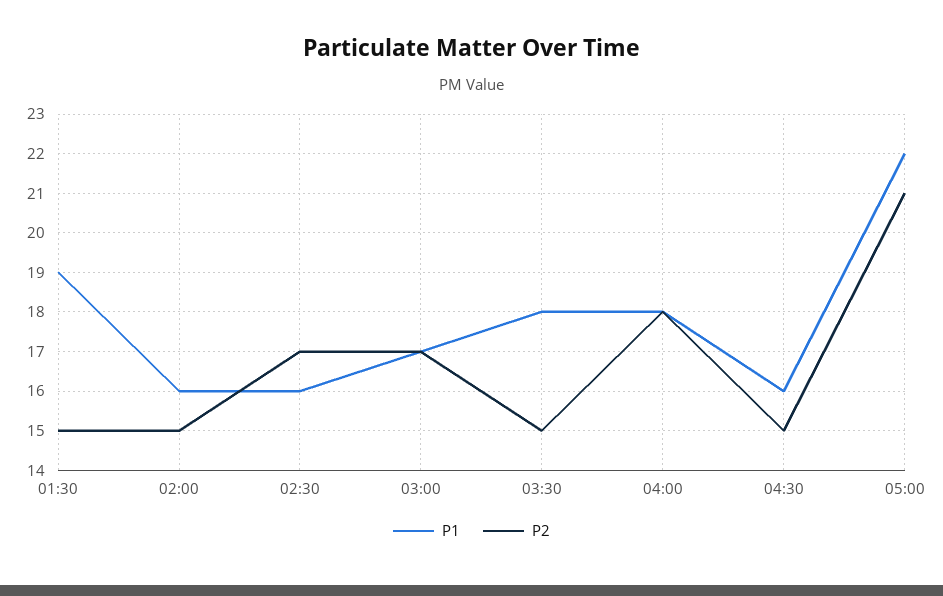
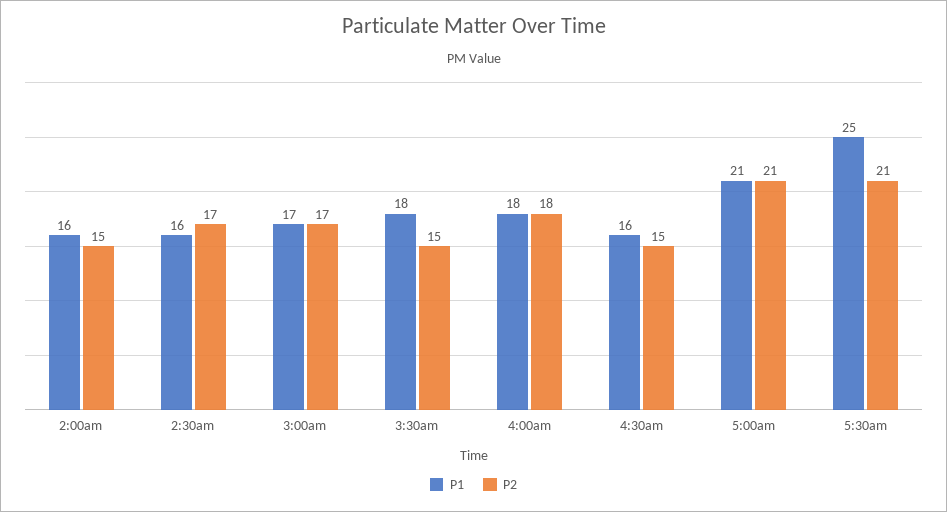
P1, 01:30: 19 -> none
P2, 01:30: 15 -> none
P1, 05:00: 22 -> 21
P1, 5:30am: none -> 25
P2, 5:30am: none -> 21

